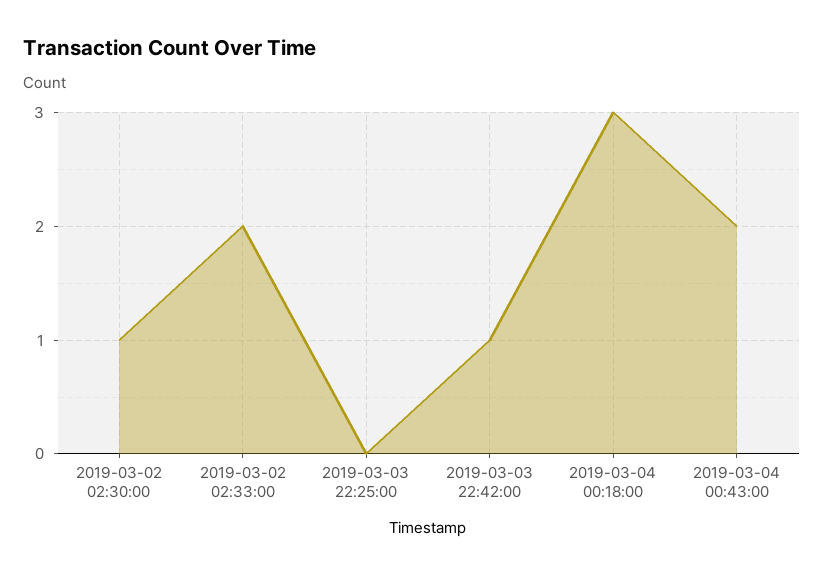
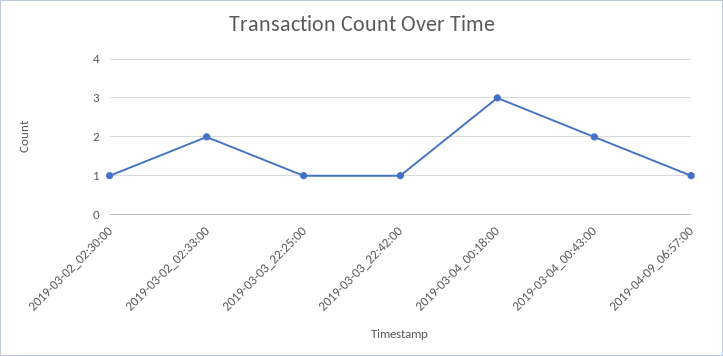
2019-03-03 22:25:00: 0 -> 1
2019-04-09_06:57:00: none -> 1

